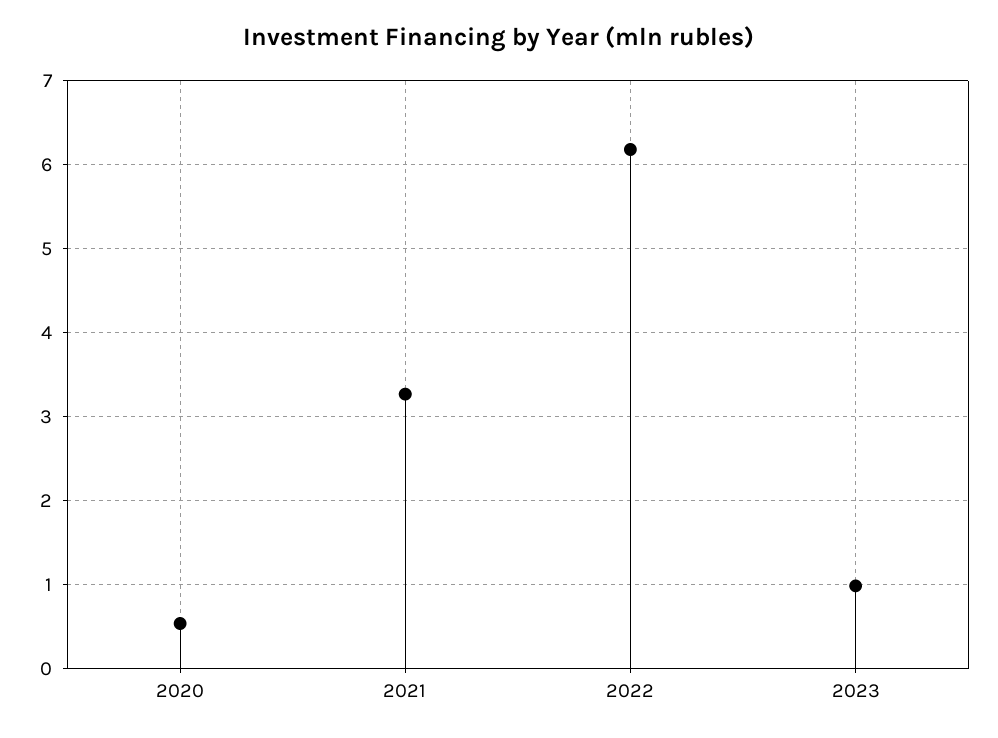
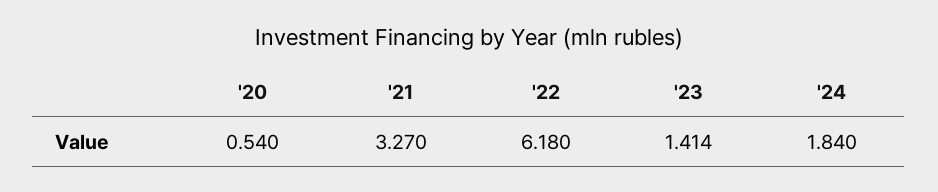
2023: 1 -> 1.414
'24: none -> 1.84

